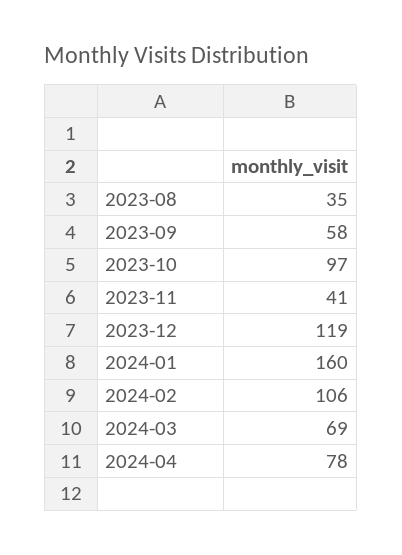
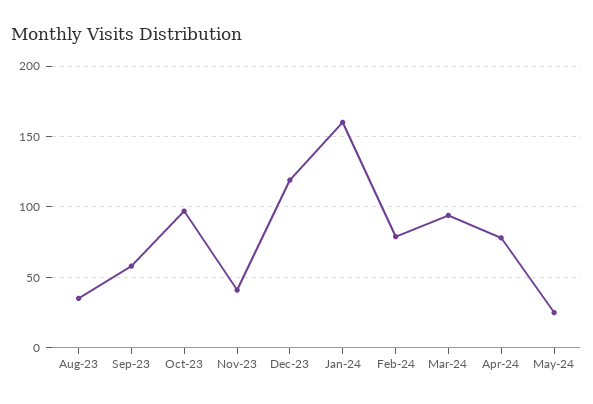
2024-02: 106 -> 80
2024-03: 69 -> 95
May-24: none -> 25

